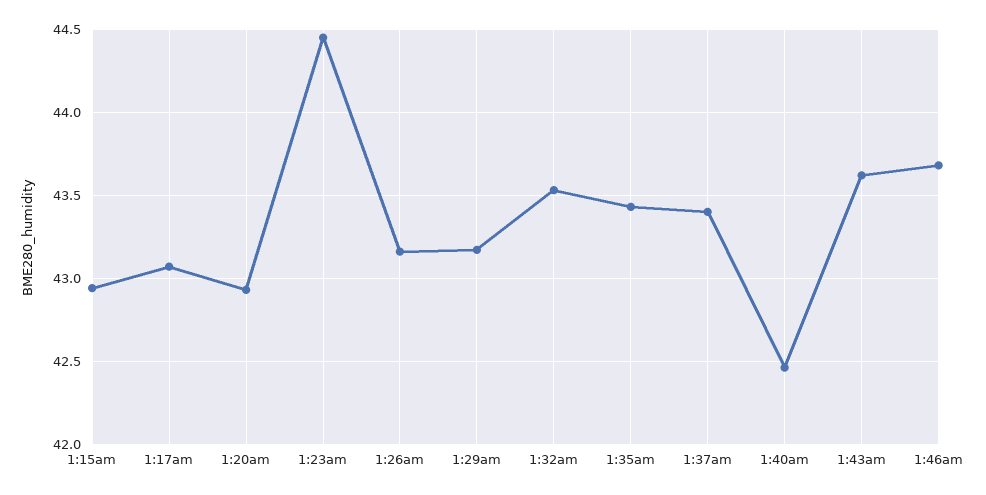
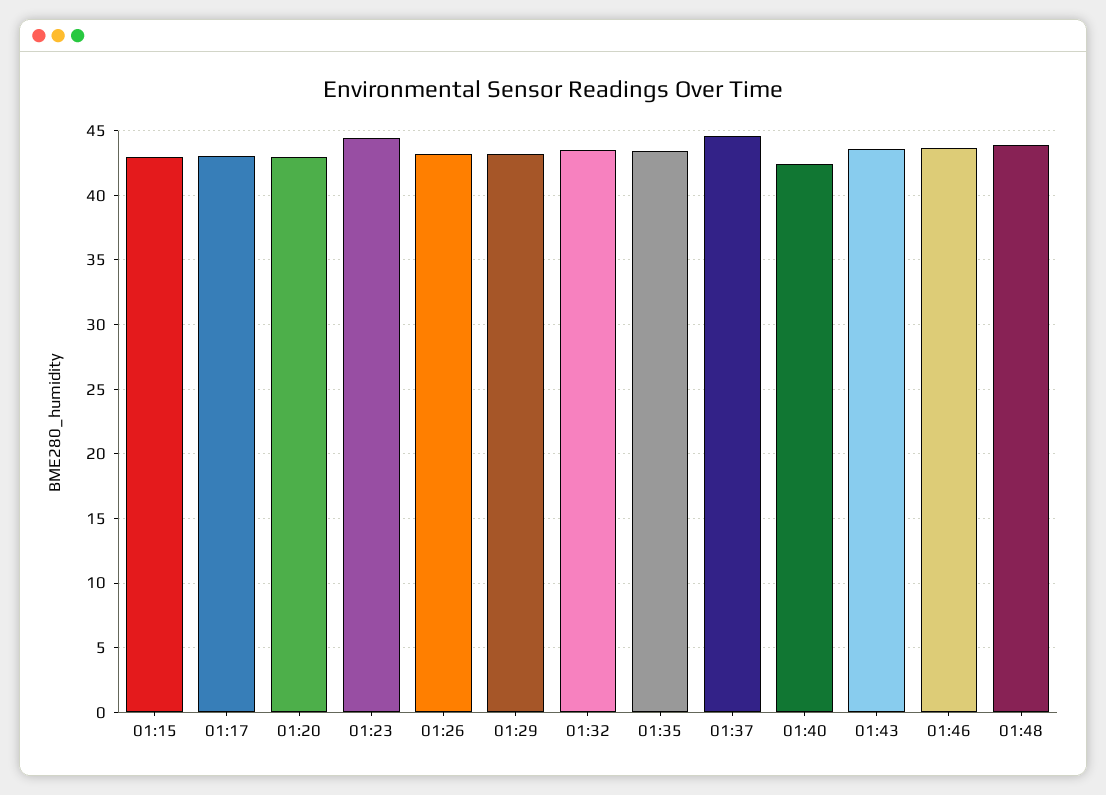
1:37am: 43.4 -> 44.5
01:48: none -> 44

